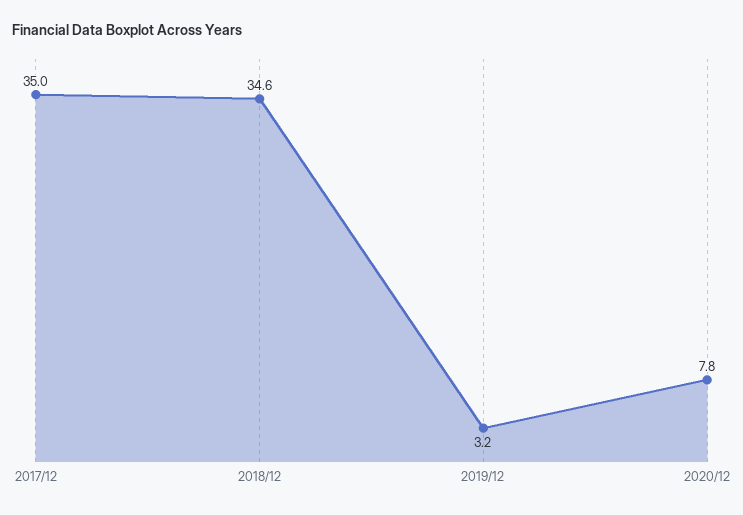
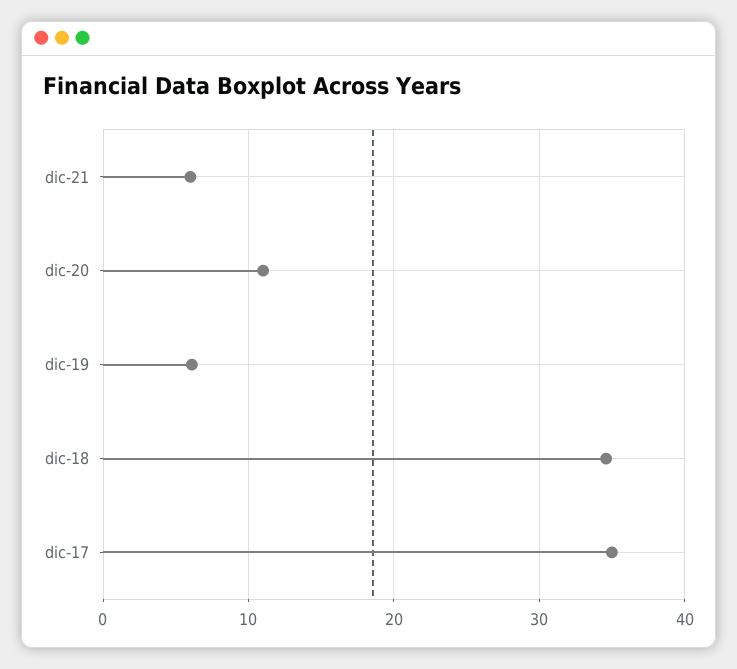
2019/12: 3.2 -> 6
2020/12: 7.8 -> 11
dic-21: none -> 6

